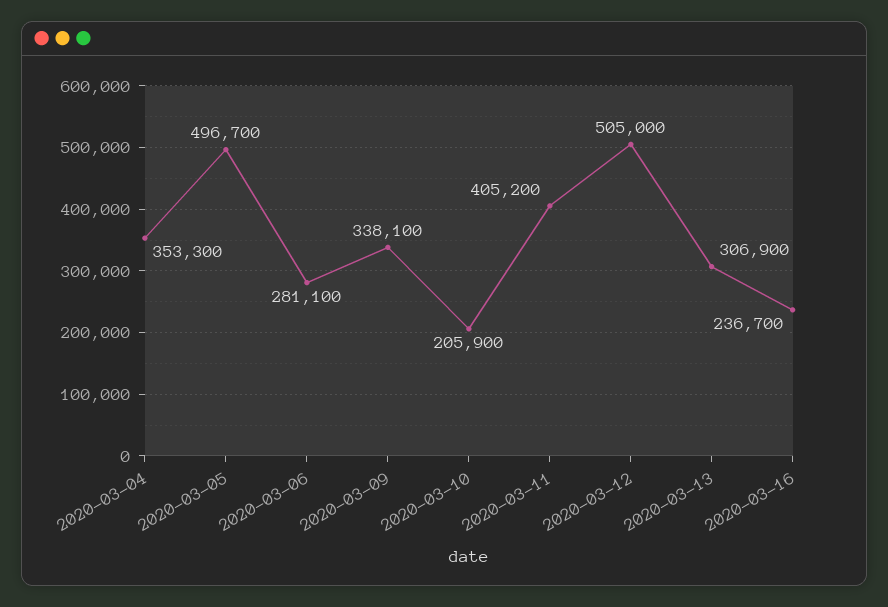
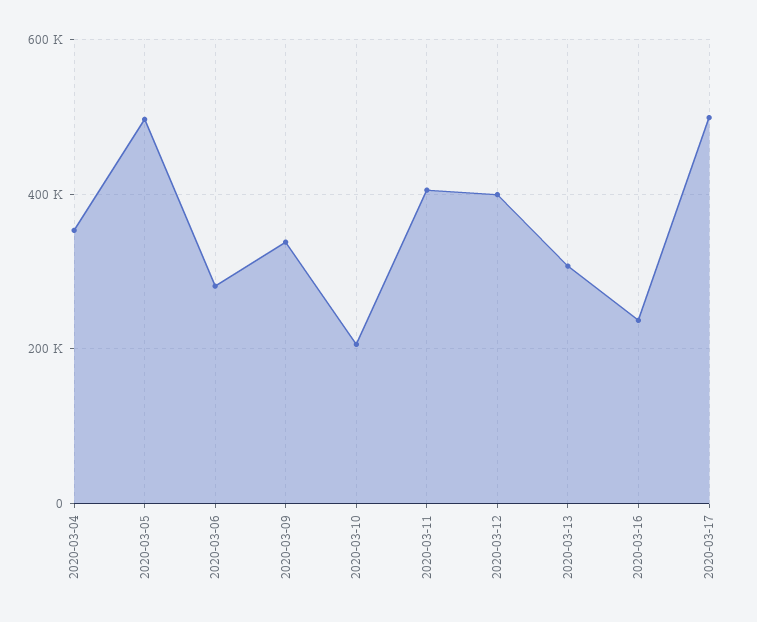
2020-03-12: 505000 -> 400000
2020-03-17: none -> 500000

